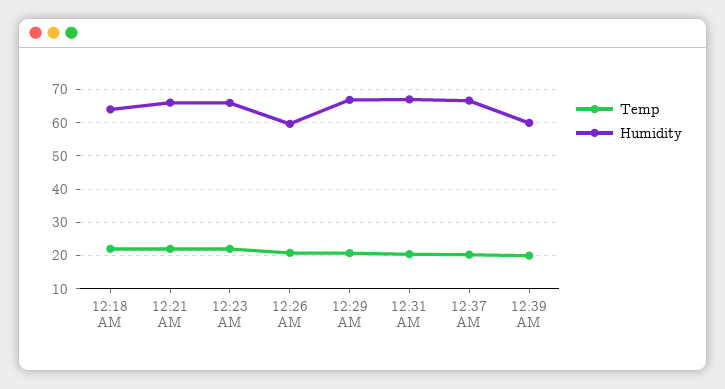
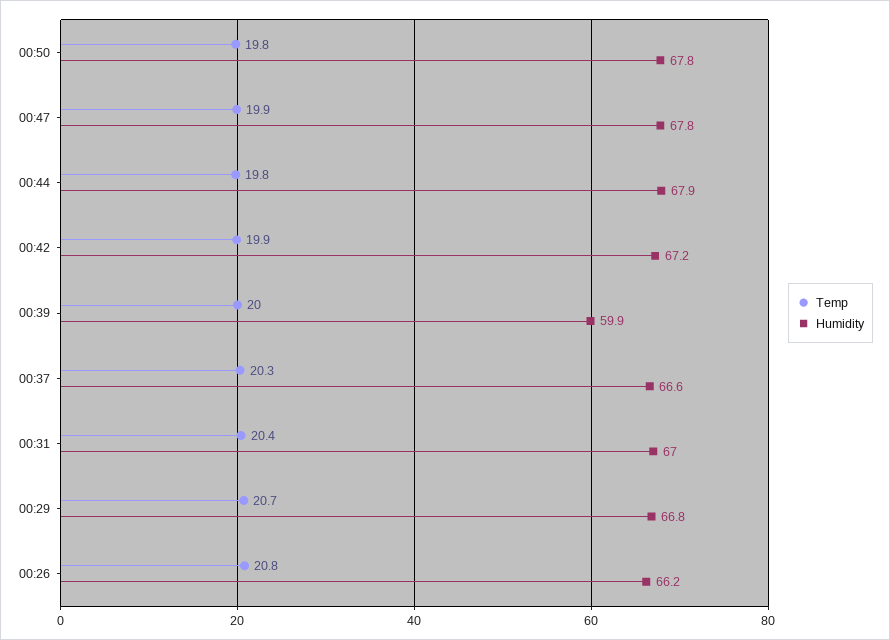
Temp, 12:18 AM: 22 -> none
Humidity, 12:18 AM: 64 -> none
Temp, 12:21 AM: 22 -> none
Humidity, 12:21 AM: 66 -> none
Temp, 12:23 AM: 22 -> none
Humidity, 12:23 AM: 66 -> none
Humidity, 12:26 AM: 60 -> 66.2
Temp, 00:50: none -> 19.8
Humidity, 00:50: none -> 67.8
Temp, 00:47: none -> 19.9
Humidity, 00:47: none -> 67.8
Temp, 00:44: none -> 19.8
Humidity, 00:44: none -> 67.9
Temp, 00:42: none -> 19.9
Humidity, 00:42: none -> 67.2

